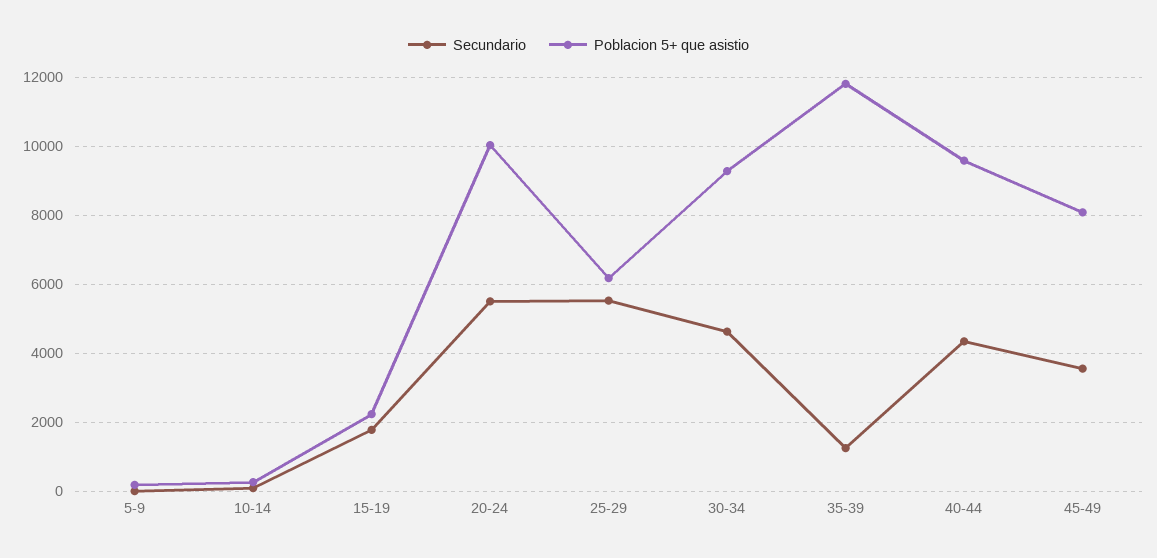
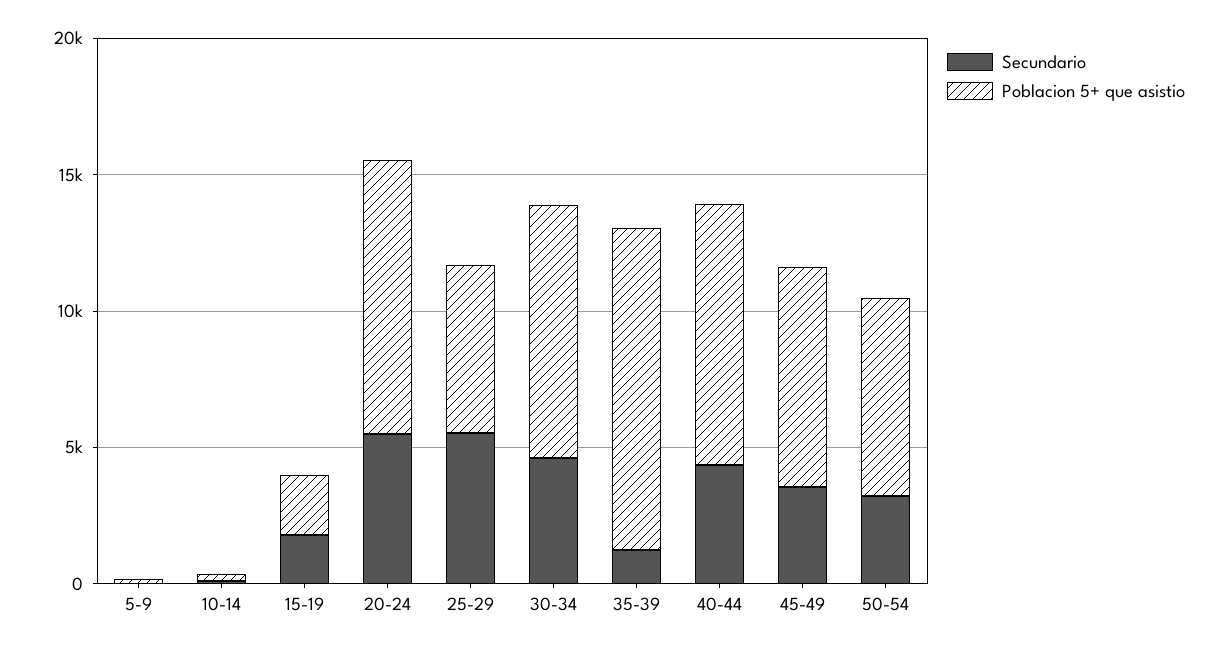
Secundario, 50-54: none -> 3000
Poblacion 5+ que asistio, 50-54: none -> 7000

